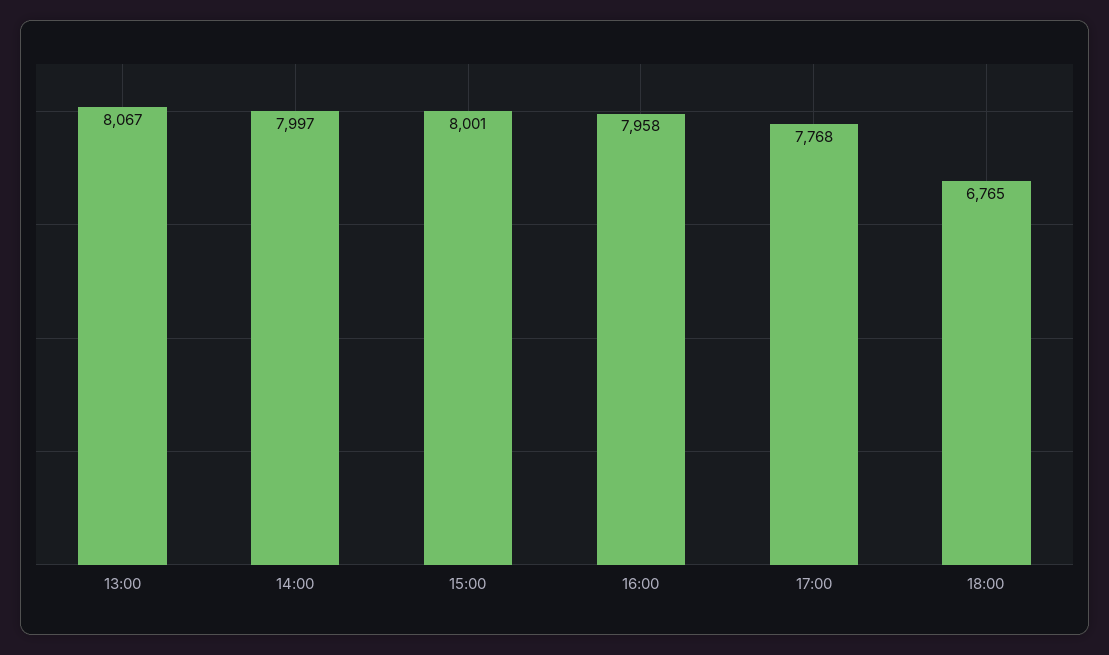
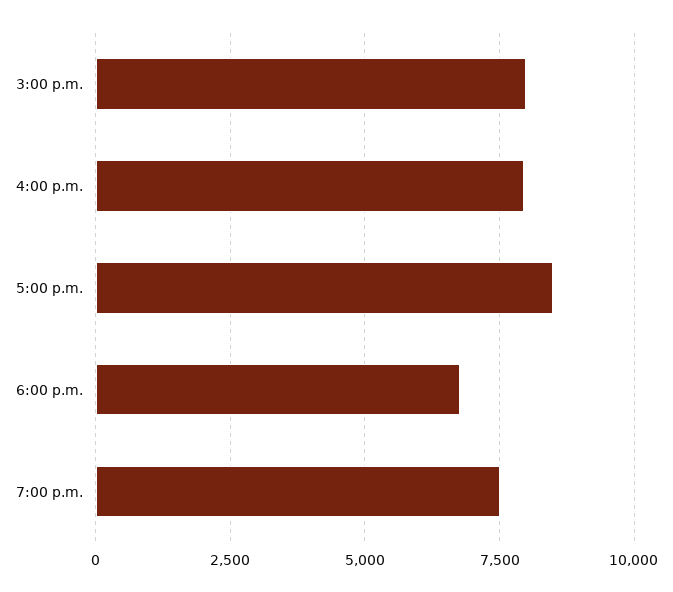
13:00: 8067 -> none
14:00: 7997 -> none
17:00: 7768 -> 8500
7:00 p.m.: none -> 7500

